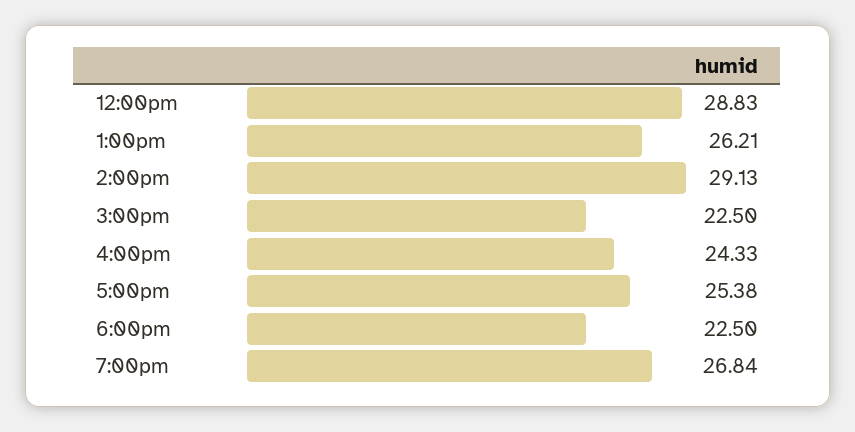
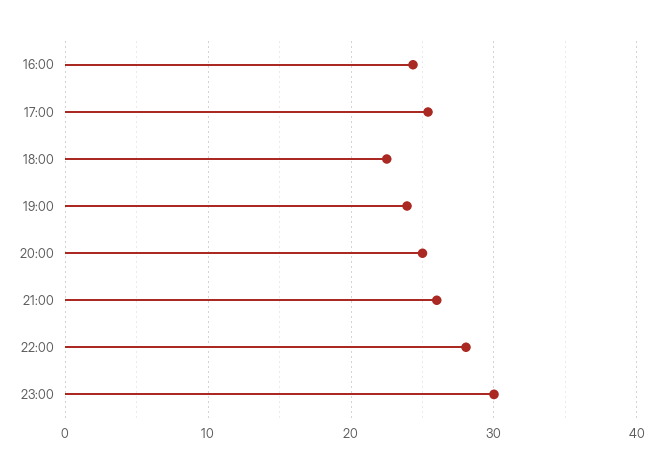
12:00pm: 28.83 -> none
1:00pm: 26.21 -> none
2:00pm: 29.13 -> none
3:00pm: 22.5 -> none
7:00pm: 26.84 -> 24
20:00: none -> 25
21:00: none -> 26
22:00: none -> 28
23:00: none -> 30

